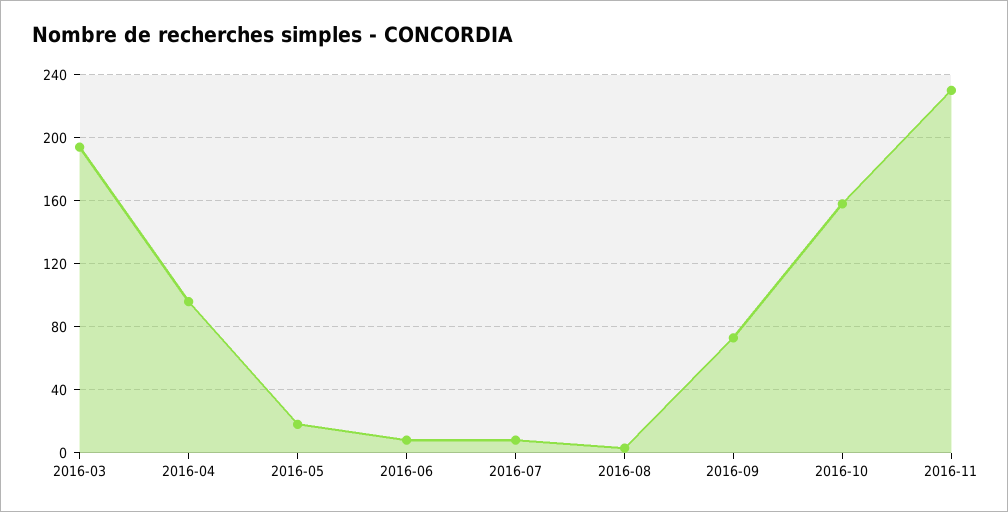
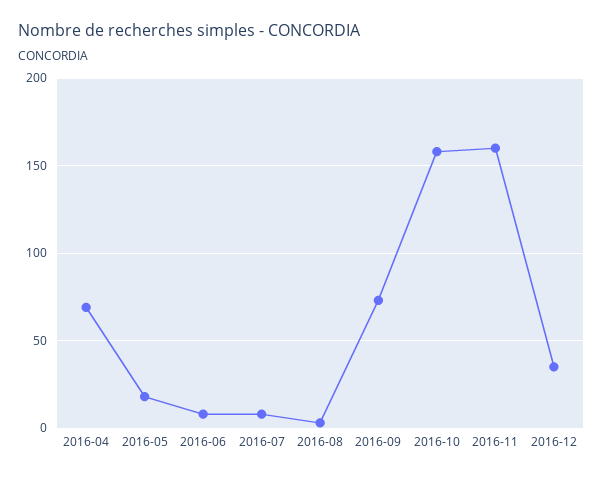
2016-03: 195 -> none
2016-04: 95 -> 70
2016-11: 230 -> 160
2016-12: none -> 35

